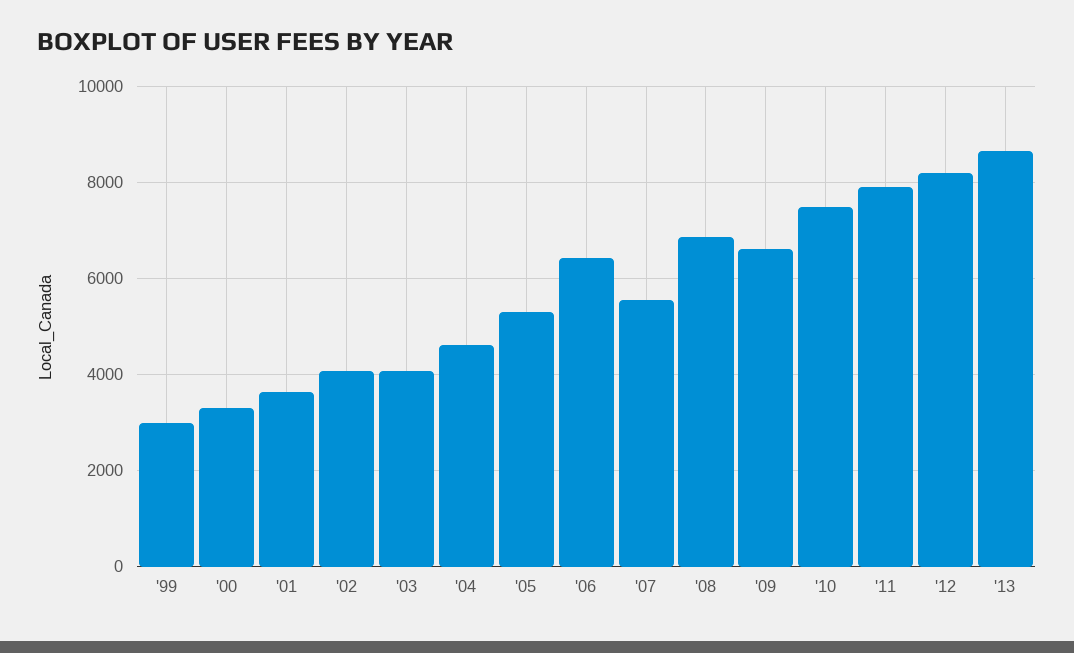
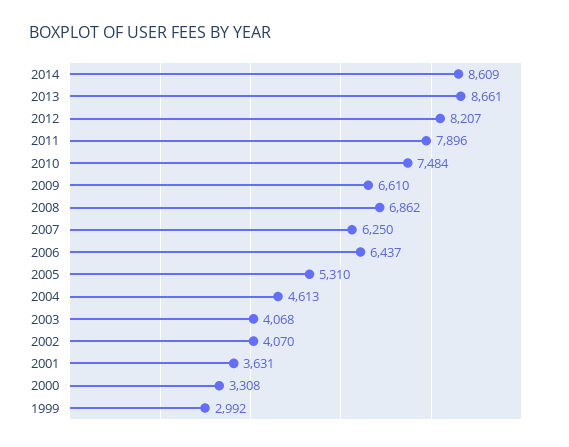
'07: 5600 -> 6250
2014: none -> 8609

